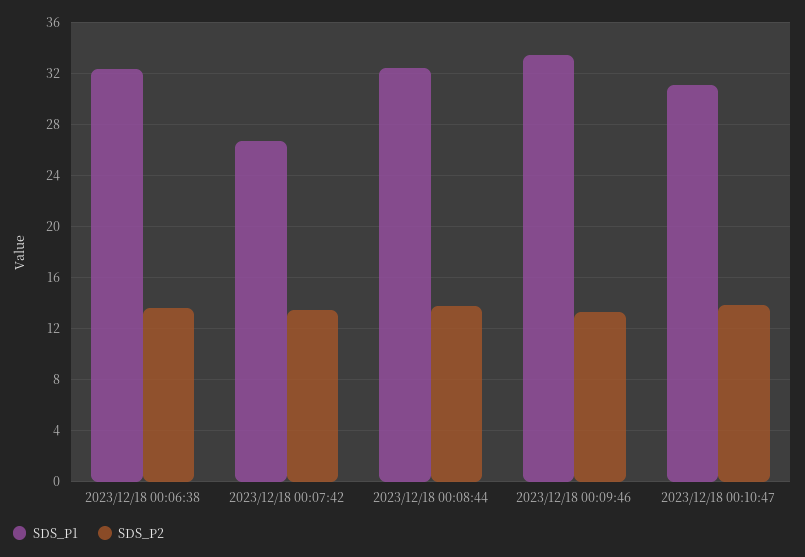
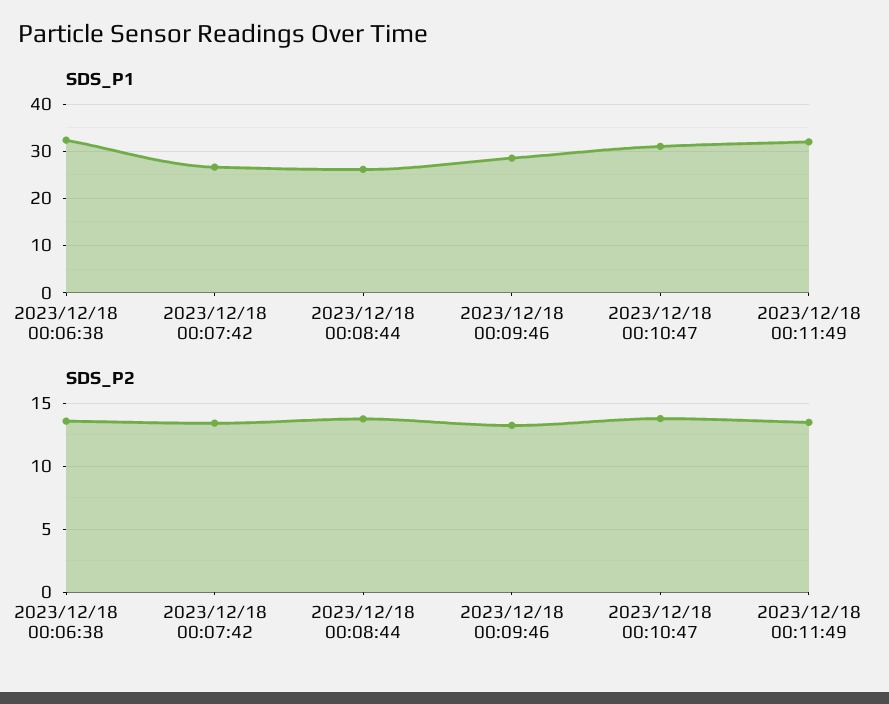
SDS_P1, 2023/12/18 00:08:44: 32.5 -> 26
SDS_P1, 2023/12/18 00:09:46: 33.5 -> 28
SDS_P1, 2023/12/18 00:11:49: none -> 32
SDS_P2, 2023/12/18 00:11:49: none -> 13.5

